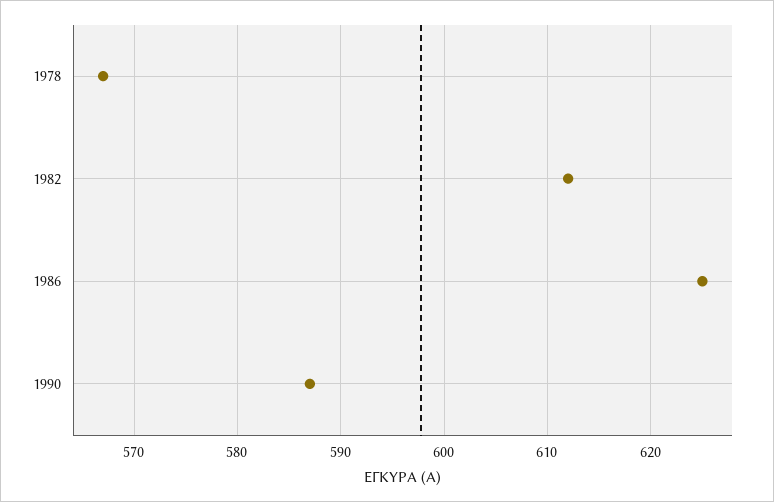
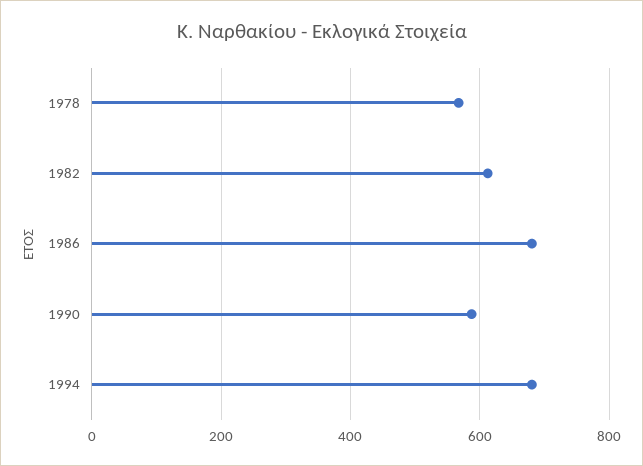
1986: 625 -> 680
1994: none -> 680

